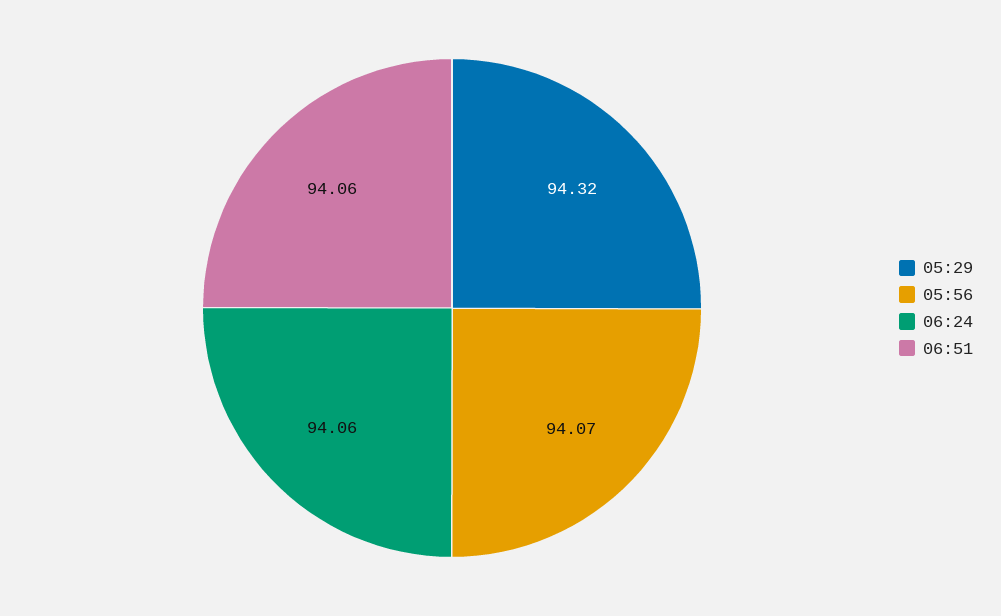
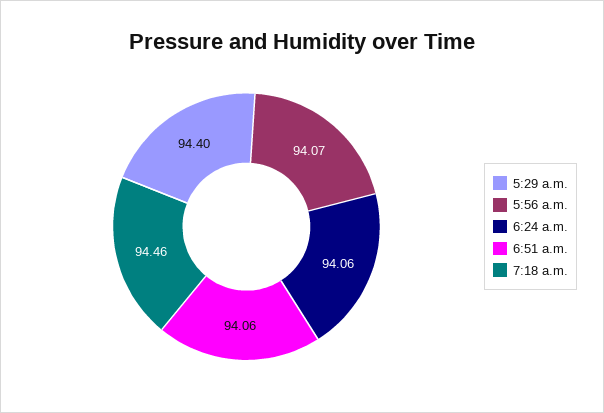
05:29: 94.32 -> 94.4
7:18 a.m.: none -> 94.46

